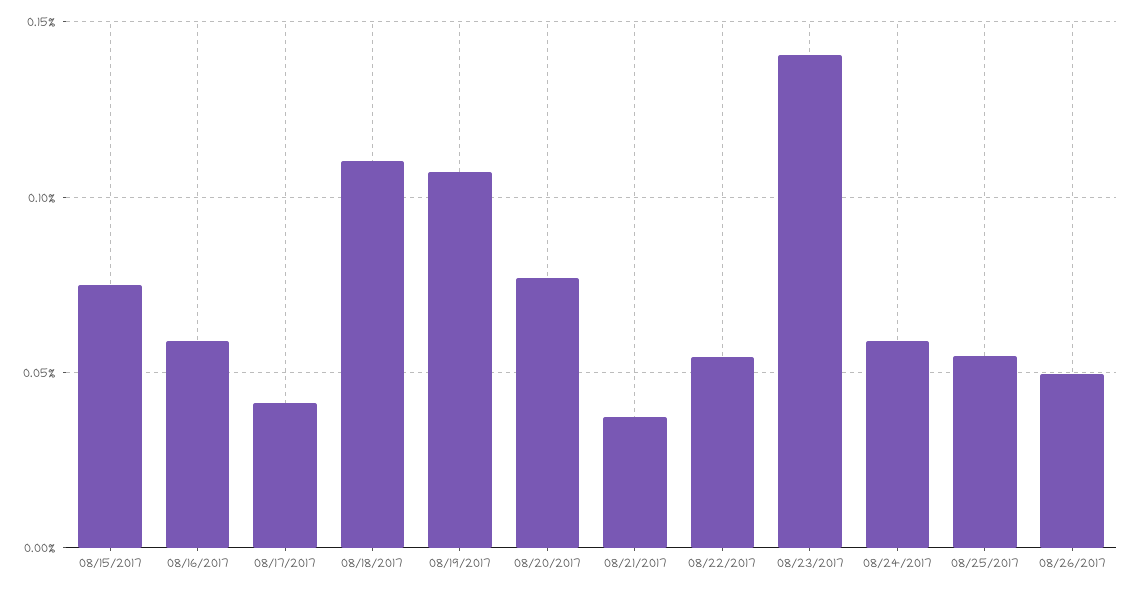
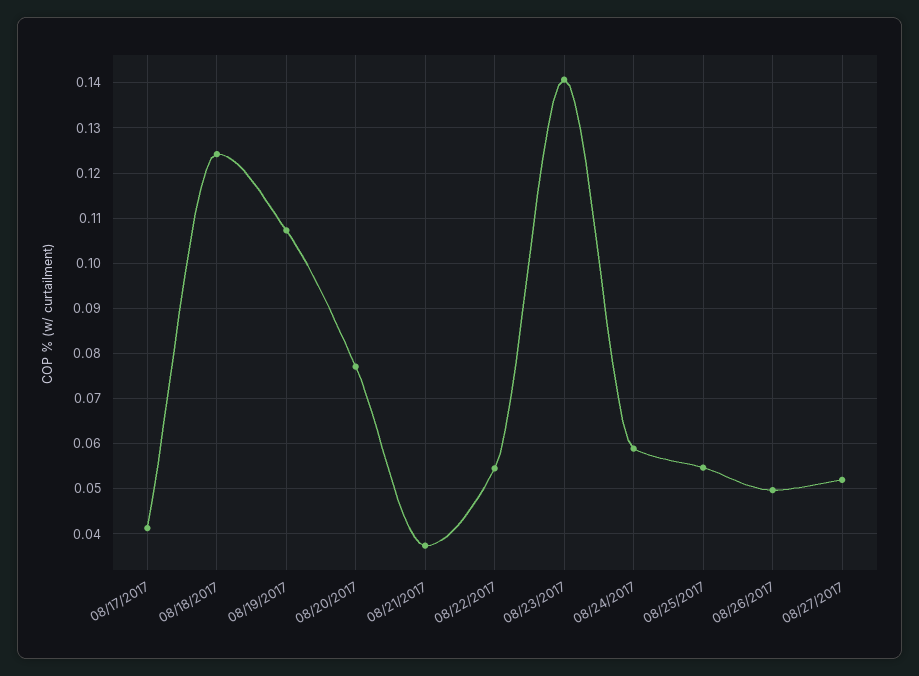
08/15/2017: 0.075 -> none
08/16/2017: 0.06 -> none
08/18/2017: 0.11 -> 0.124
08/27/2017: none -> 0.052

